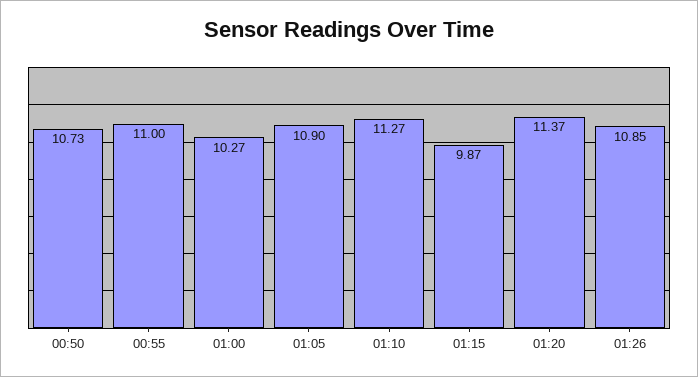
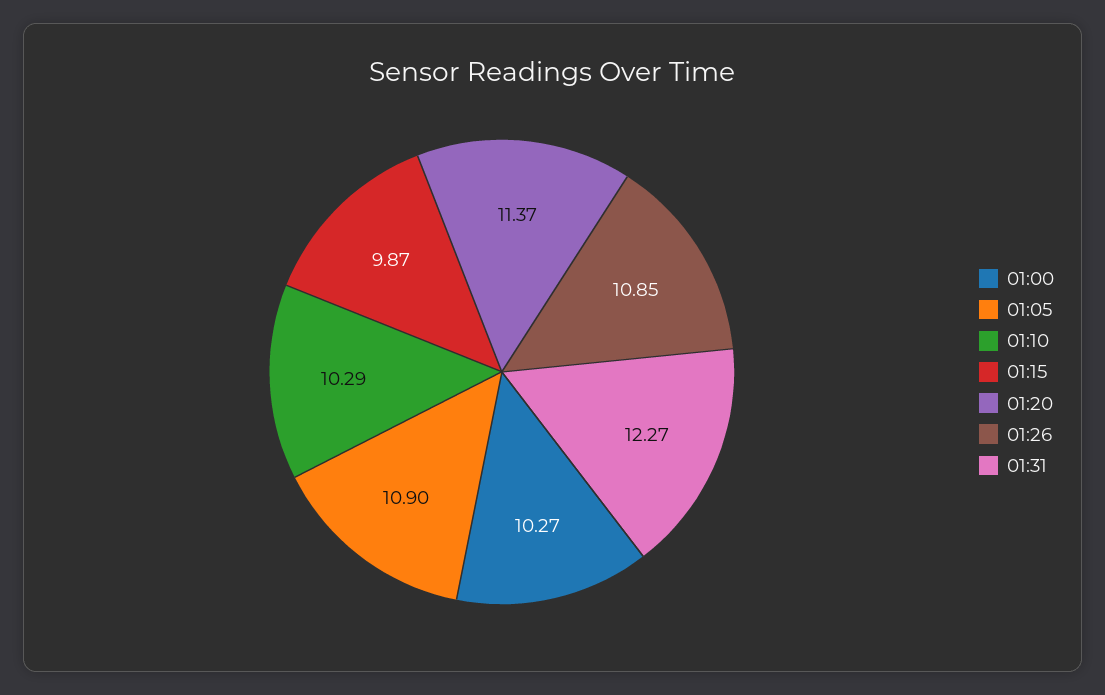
00:50: 10.73 -> none
00:55: 11 -> none
01:10: 11.27 -> 10.29
01:31: none -> 12.27

